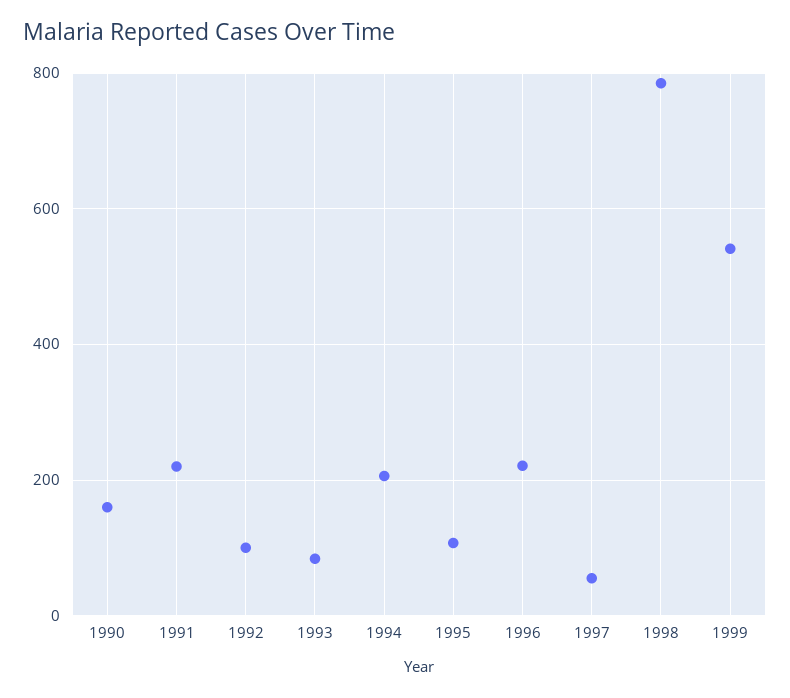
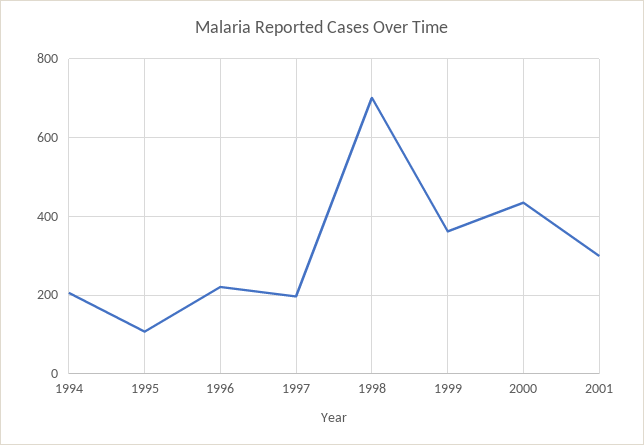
1990: 160 -> none
1991: 220 -> none
1992: 100 -> none
1993: 80 -> none
1997: 60 -> 200
1998: 780 -> 700
1999: 540 -> 360
2000: none -> 440
2001: none -> 300

